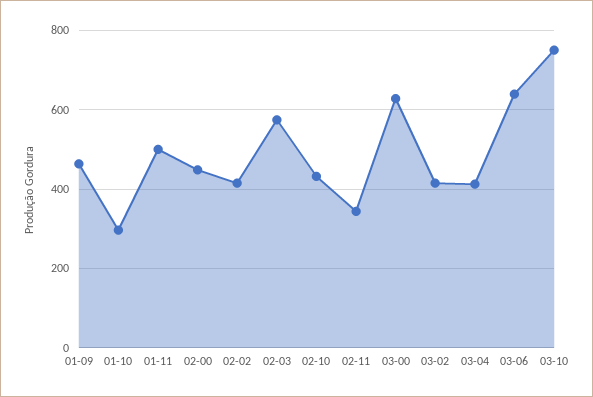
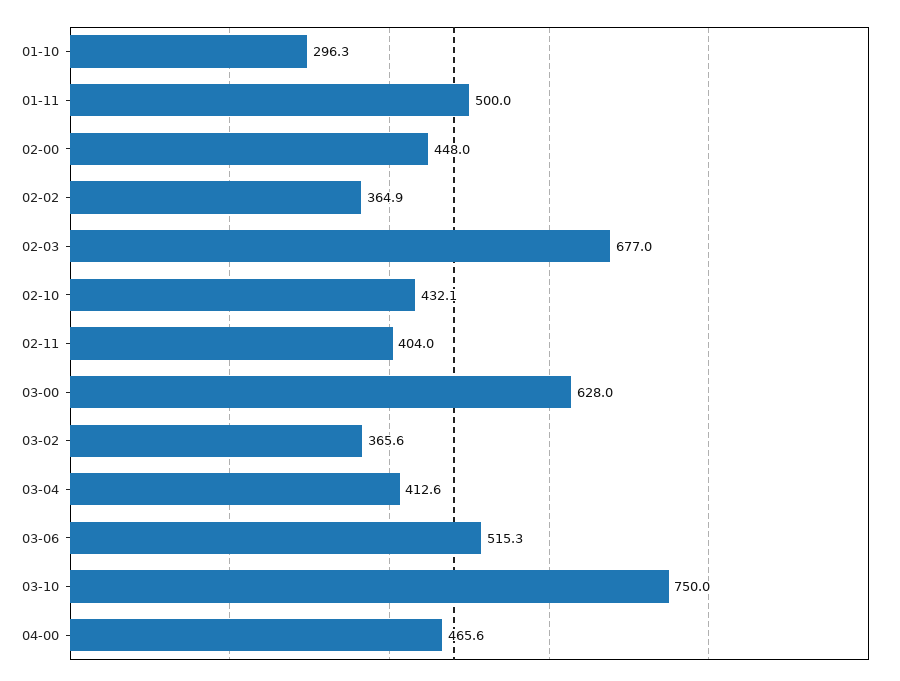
01-09: 460 -> none
02-02: 420 -> 364.9
02-03: 580 -> 677
02-11: 340 -> 404
03-02: 420 -> 365.6
03-06: 640 -> 515.3
04-00: none -> 465.6

